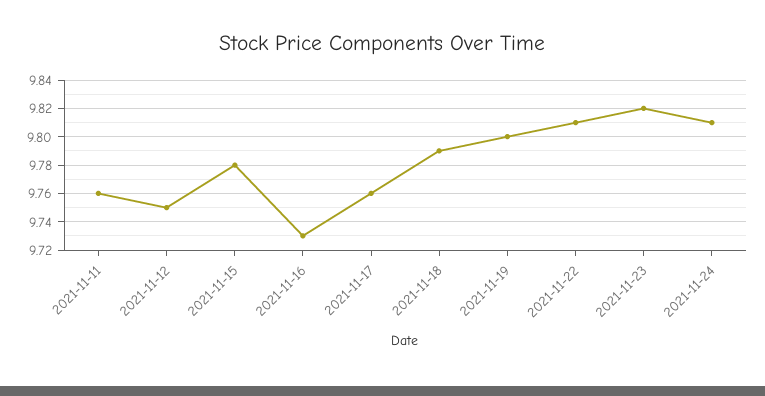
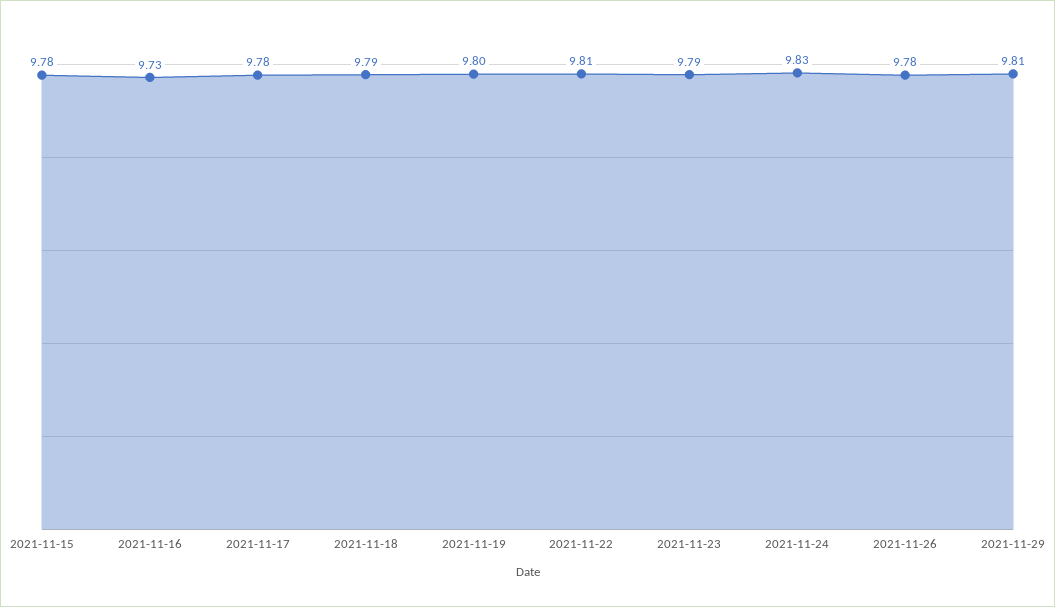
2021-11-11: 9.76 -> none
2021-11-12: 9.75 -> none
2021-11-17: 9.76 -> 9.78
2021-11-23: 9.82 -> 9.79
2021-11-24: 9.81 -> 9.83
2021-11-26: none -> 9.78
2021-11-29: none -> 9.81

